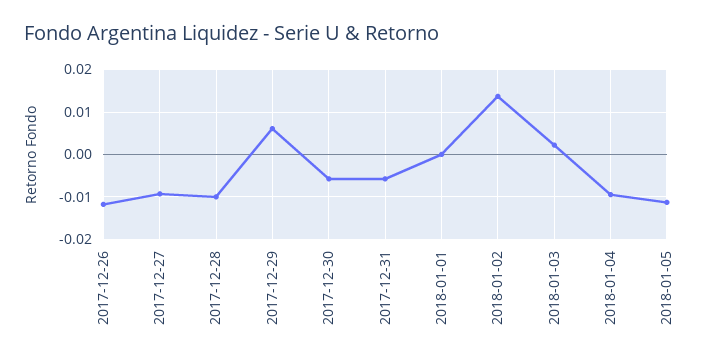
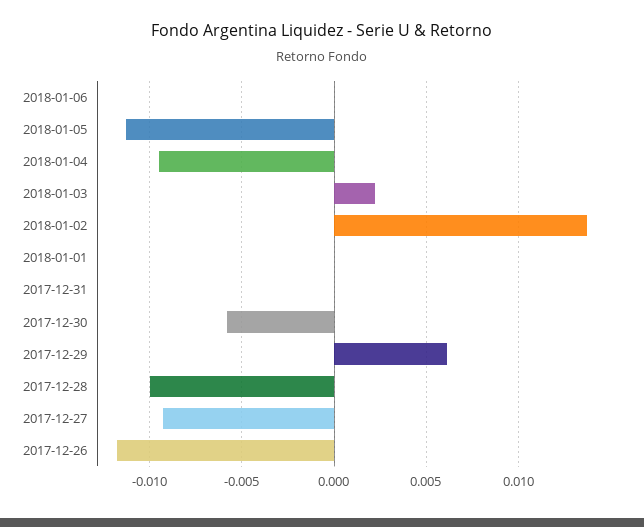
2017-12-31: -0.006 -> 0
2018-01-06: none -> 0

